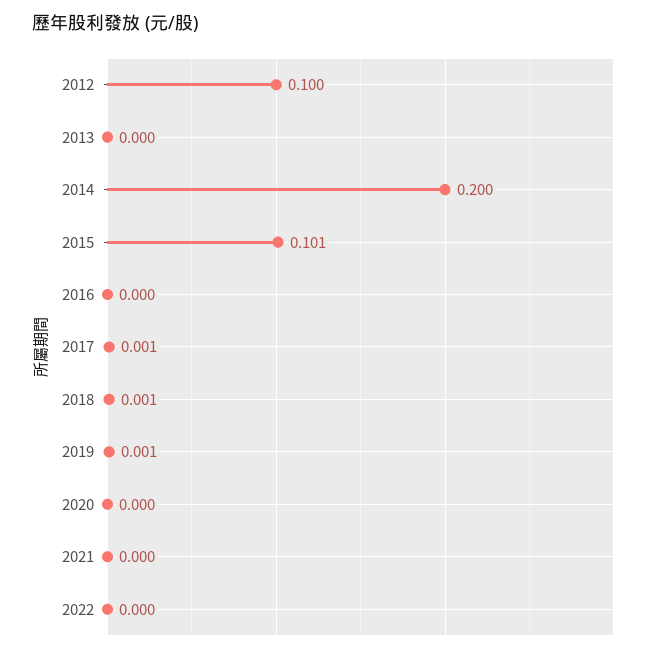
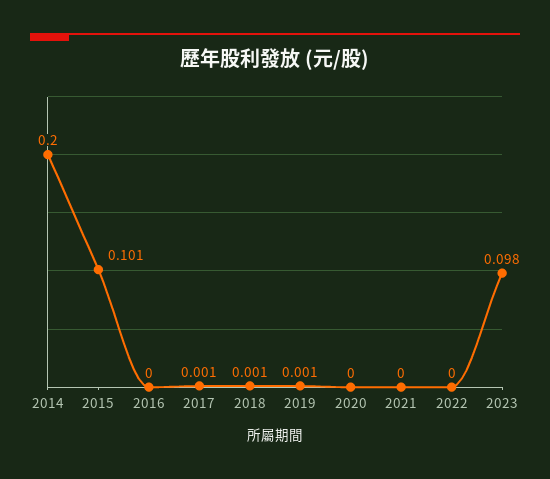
2012: 0.1 -> none
2013: 0 -> none
2023: none -> 0.098

